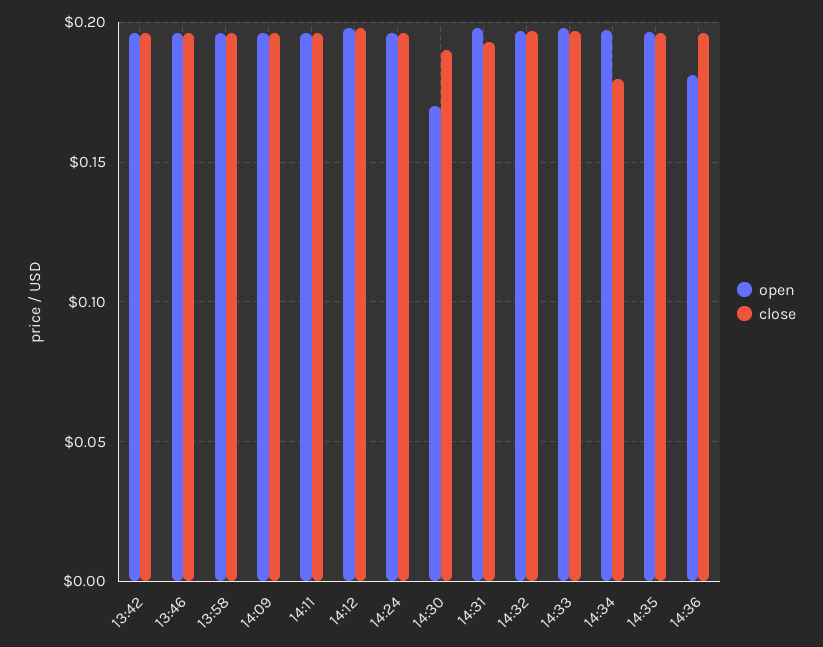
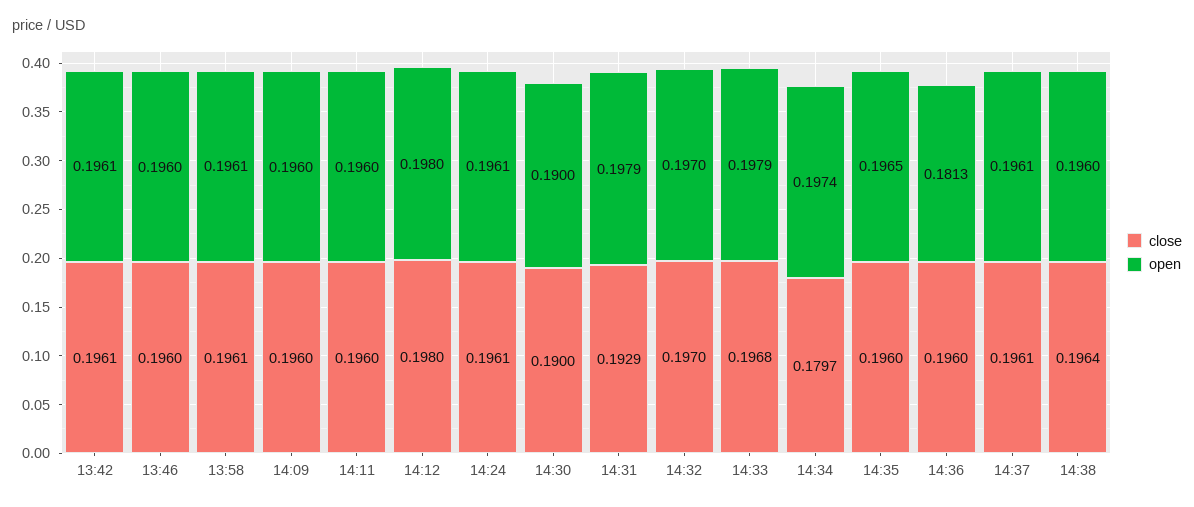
open, 14:30: 0.17 -> 0.19
close, 14:37: none -> 0.1961
open, 14:37: none -> 0.1961
close, 14:38: none -> 0.1964
open, 14:38: none -> 0.196

